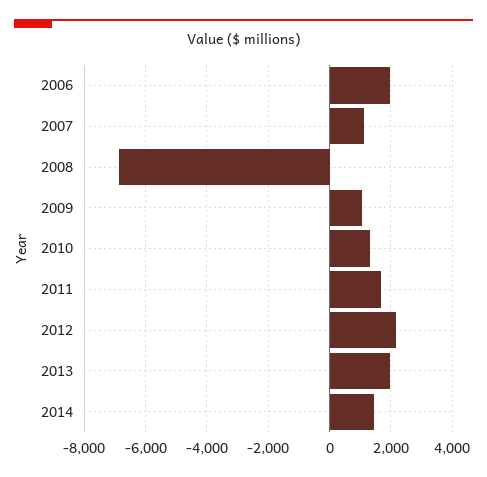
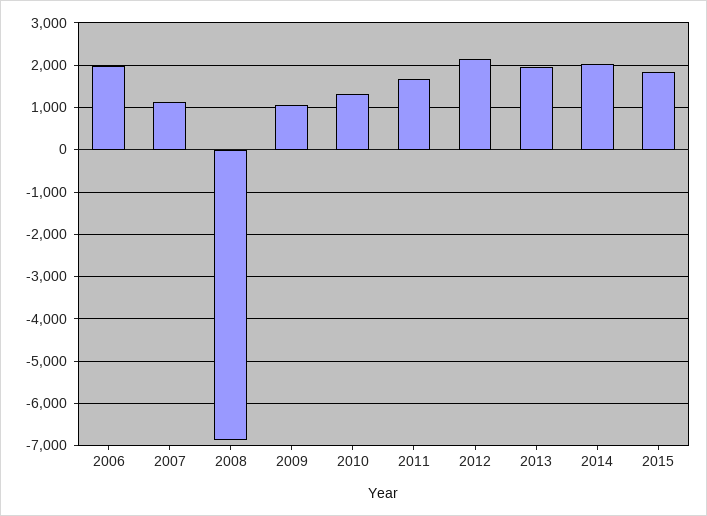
2014: 1400 -> 2000
2015: none -> 1800

